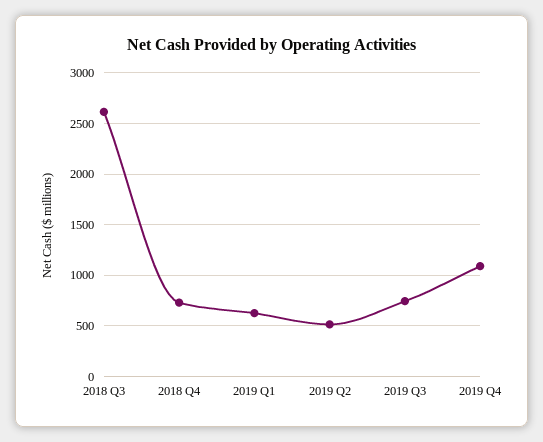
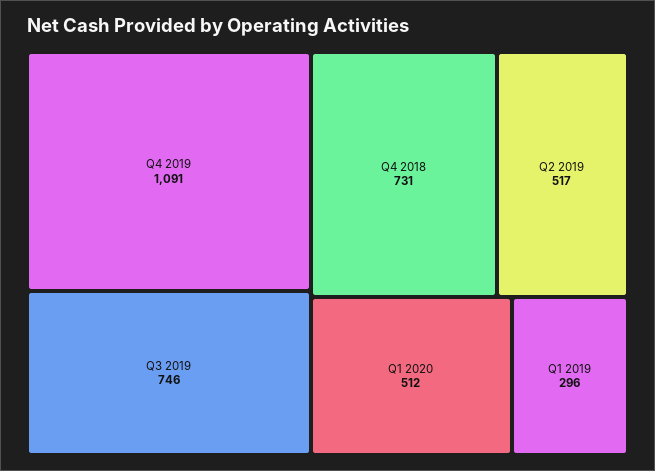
2018 Q3: 2600 -> none
2019 Q1: 600 -> 296
Q1 2020: none -> 512

